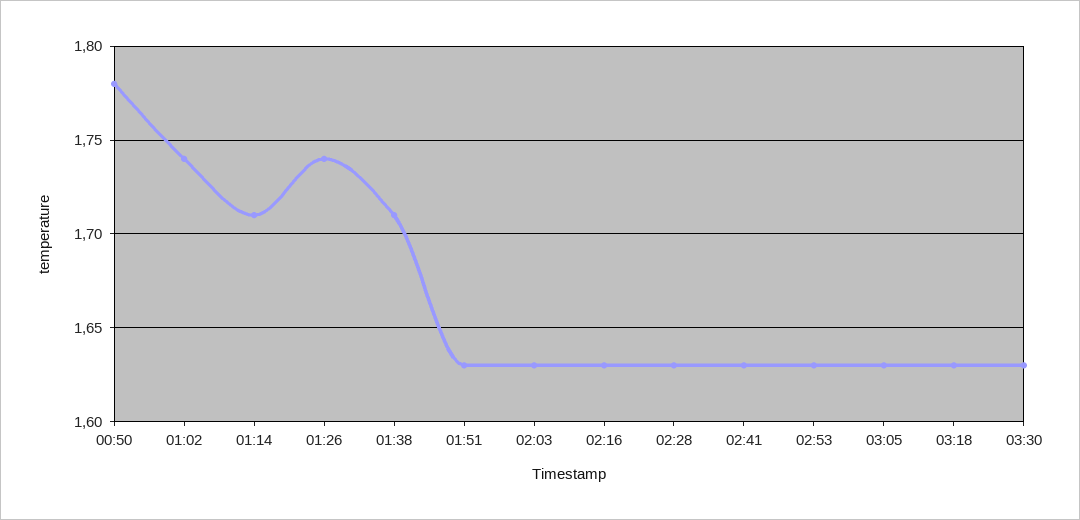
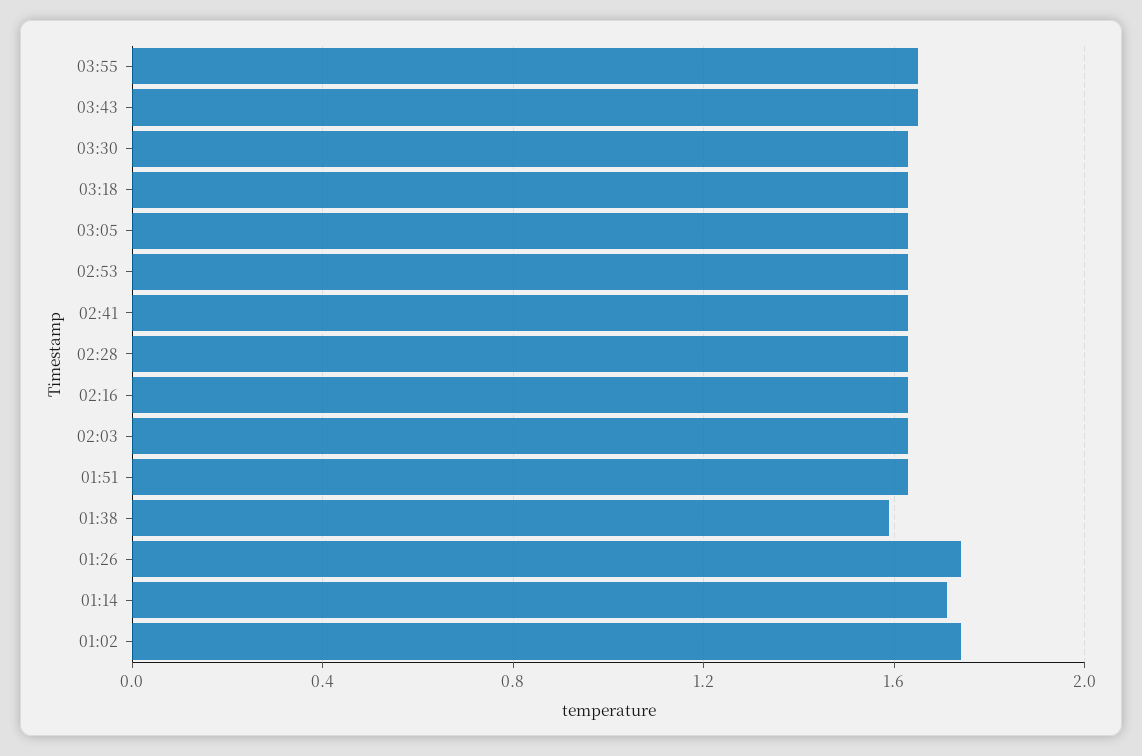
00:50: 1.78 -> none
01:38: 1.71 -> 1.6
03:55: none -> 1.65
03:43: none -> 1.65

